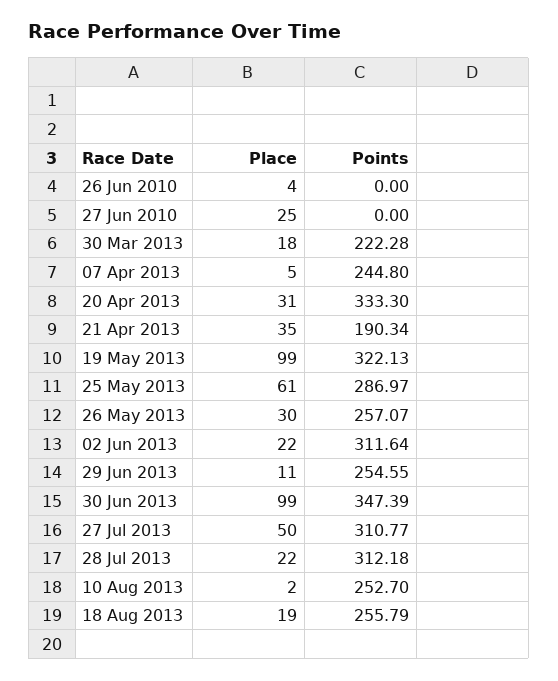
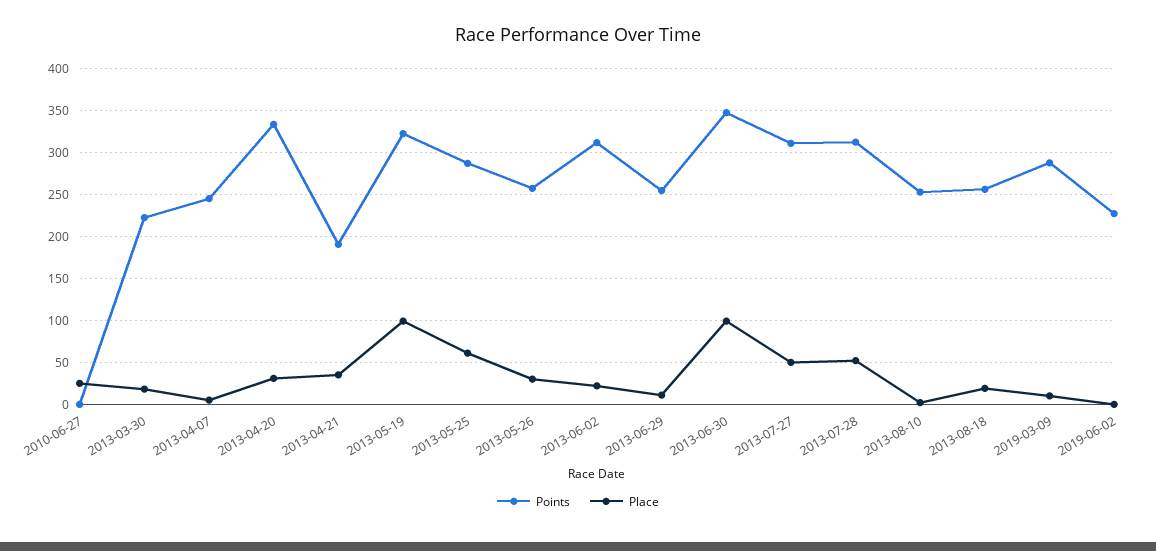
Place, 26 Jun 2010: 4 -> none
Points, 26 Jun 2010: 0 -> none
Place, 28 Jul 2013: 22 -> 50
Points, 2019-03-09: none -> 290
Place, 2019-03-09: none -> 10
Points, 2019-06-02: none -> 230
Place, 2019-06-02: none -> 0

